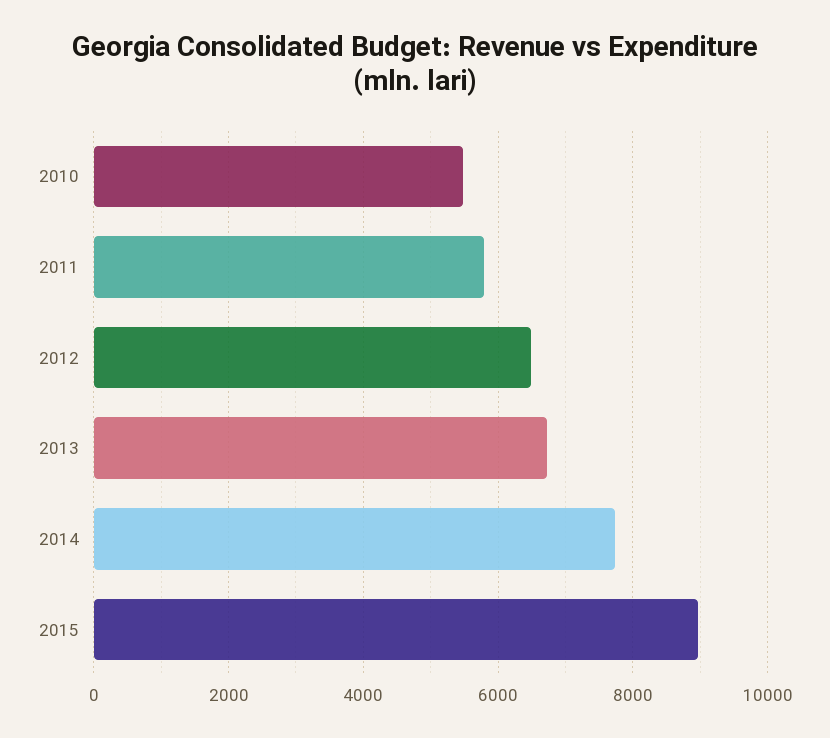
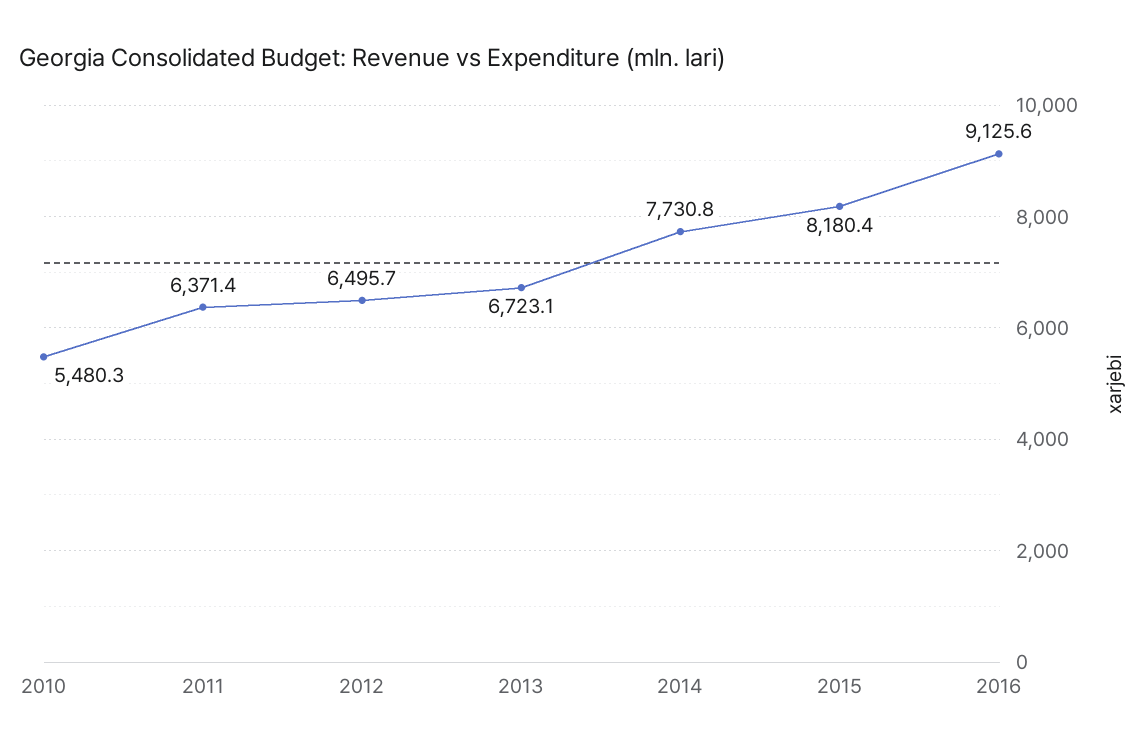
2011: 5800 -> 6371.4
2015: 9000 -> 8180.4
2016: none -> 9125.6

